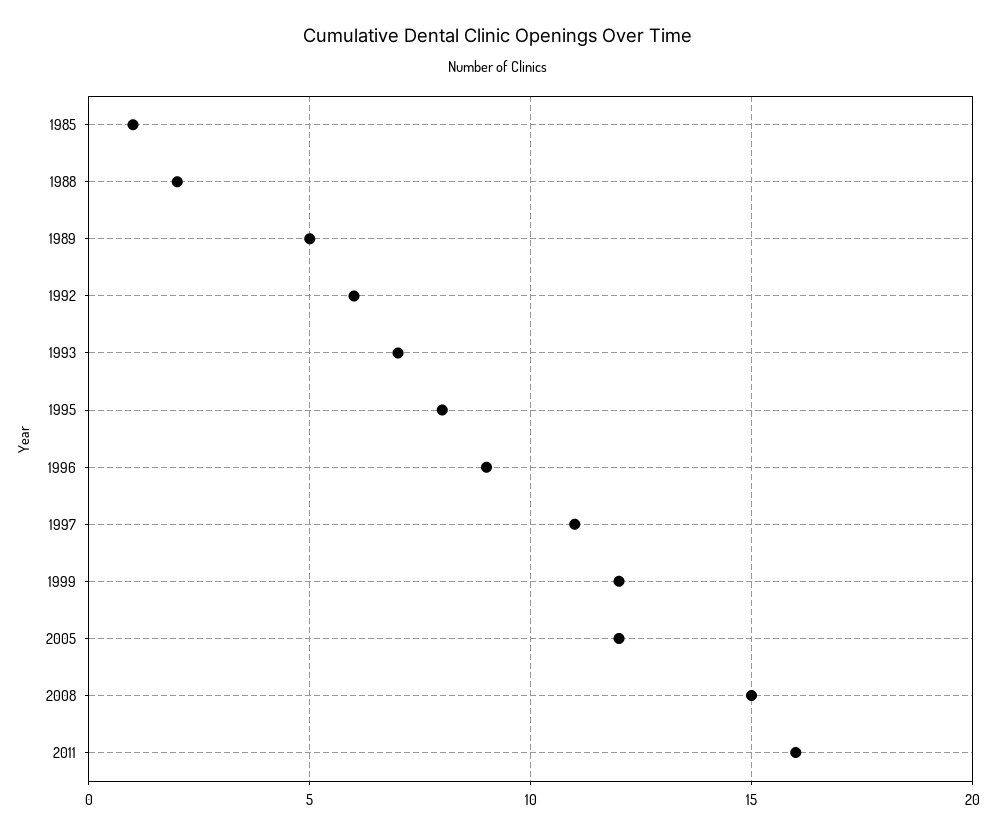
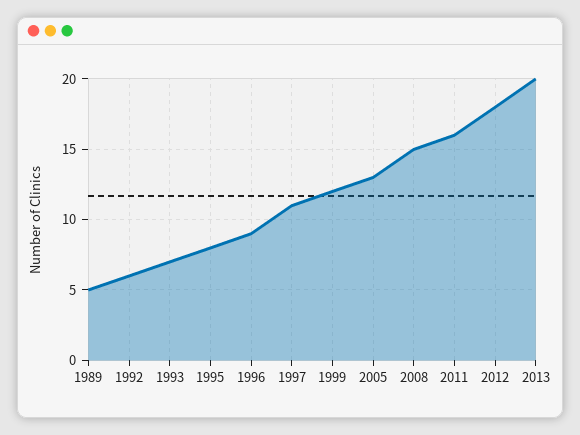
1985: 1 -> none
1988: 2 -> none
2005: 12 -> 13
2012: none -> 18
2013: none -> 20

